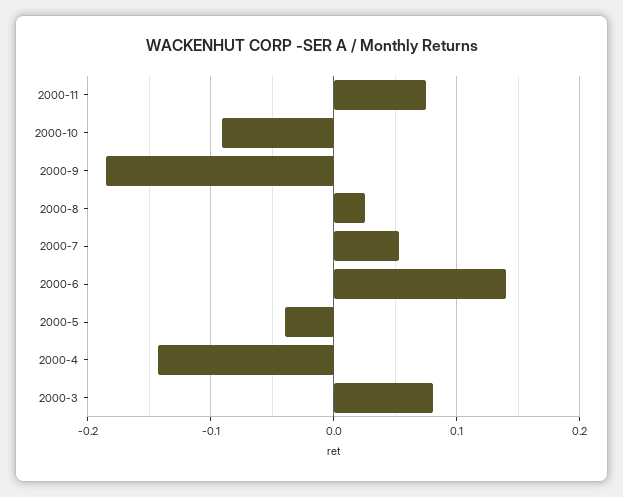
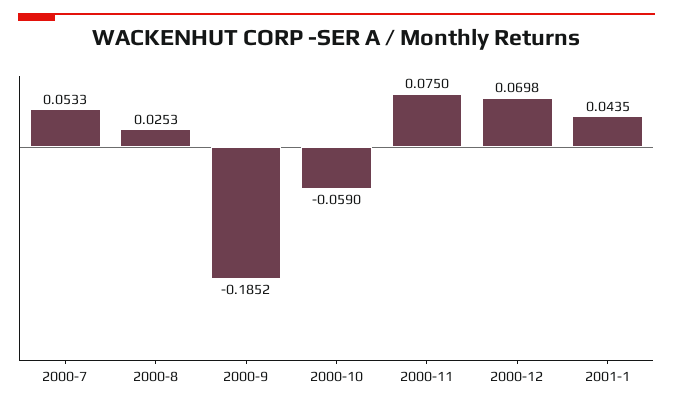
2000-10: -0.09 -> -0.059
2000-6: 0.14 -> none
2000-5: -0.04 -> none
2000-4: -0.14 -> none
2000-3: 0.08 -> none
2000-12: none -> 0.0698
2001-1: none -> 0.0435

